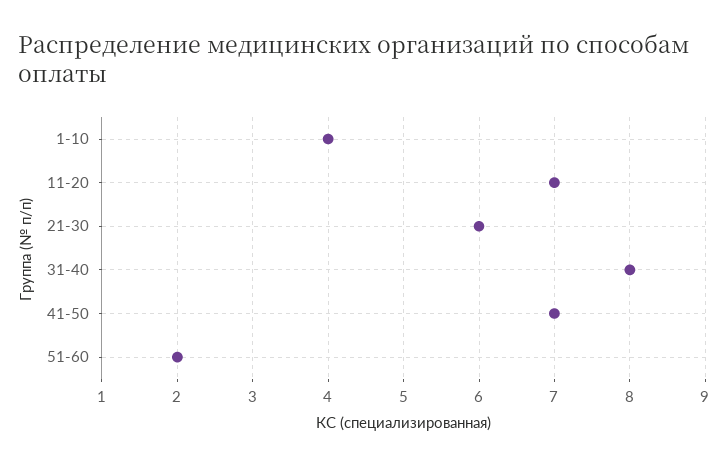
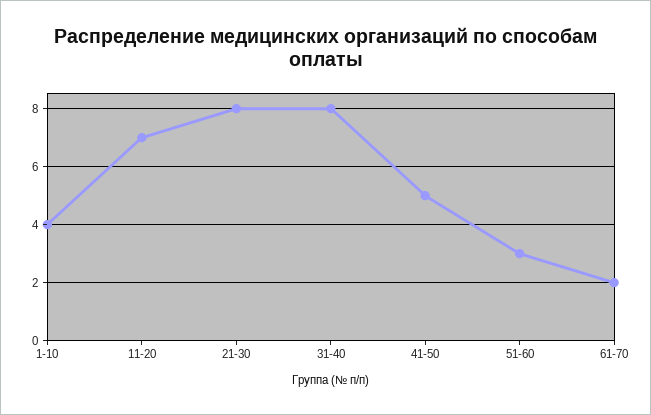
21-30: 6 -> 8
41-50: 7 -> 5
51-60: 2 -> 3
61-70: none -> 2

